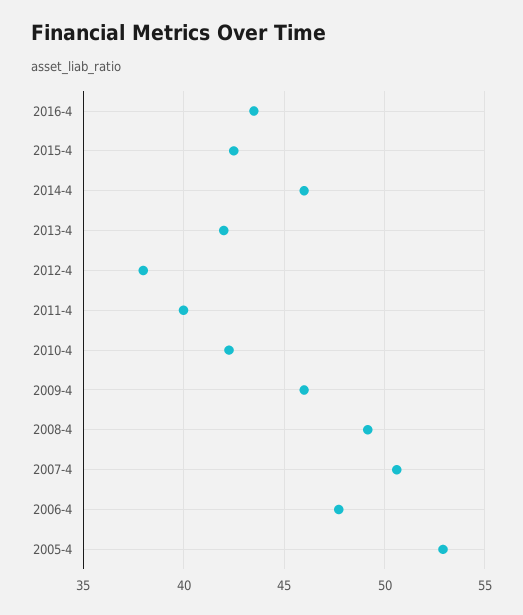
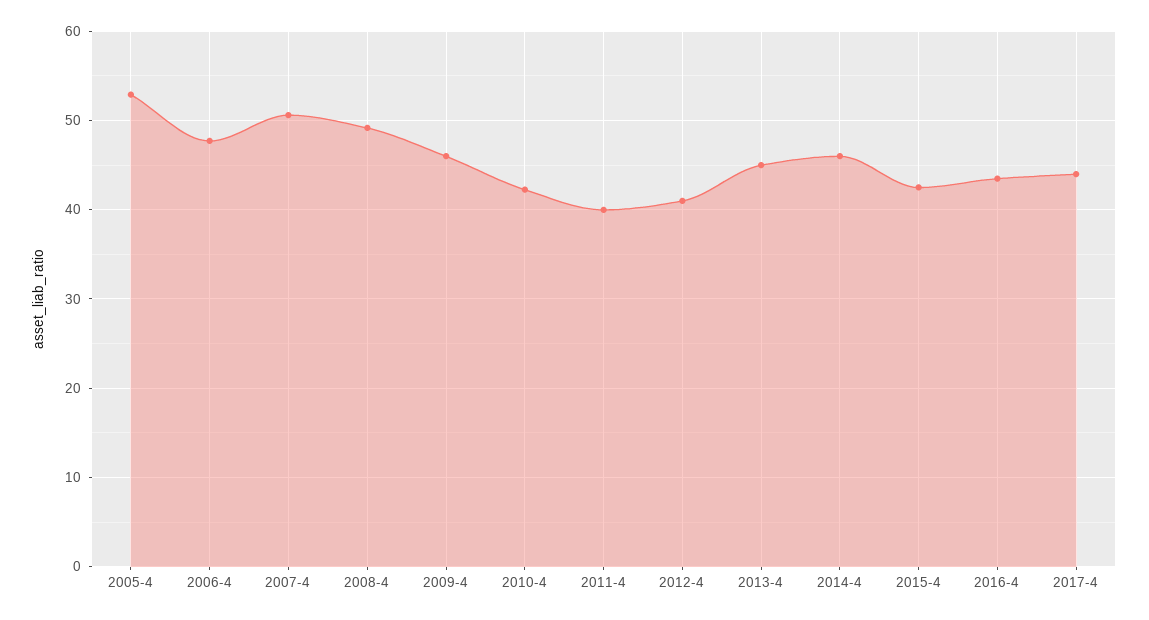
2013-4: 42 -> 45
2012-4: 38 -> 41
2017-4: none -> 44

